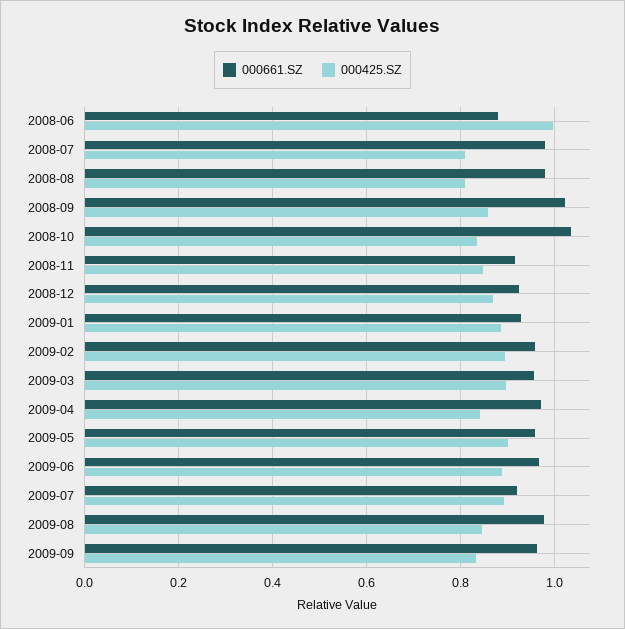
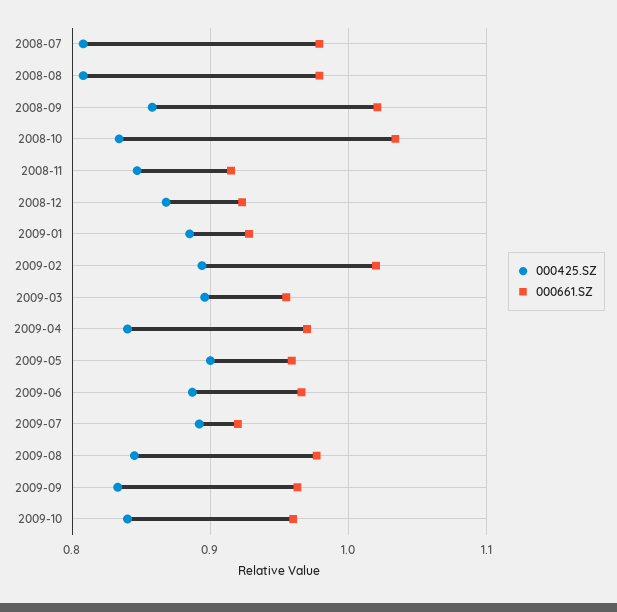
000661.SZ, 2008-06: 0.88 -> none
000425.SZ, 2008-06: 1 -> none
000661.SZ, 2009-02: 0.96 -> 1.02
000425.SZ, 2009-10: none -> 0.84
000661.SZ, 2009-10: none -> 0.96

